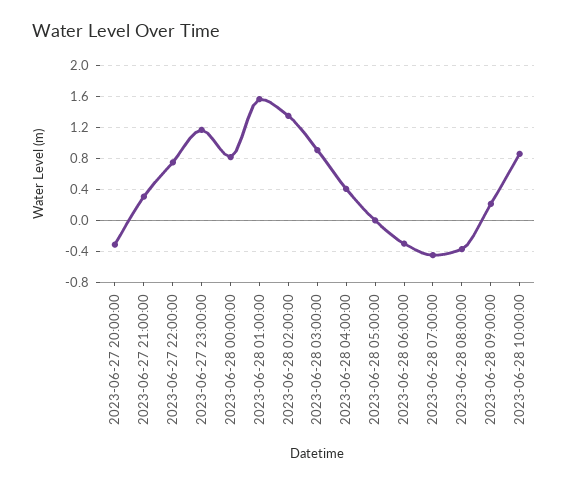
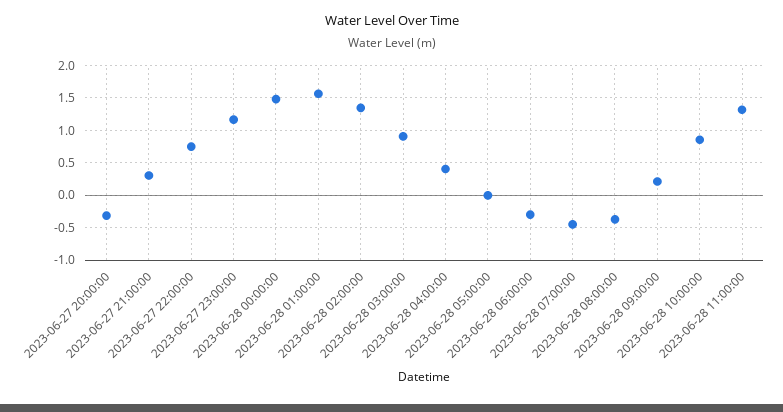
2023-06-28 00:00:00: 0.8 -> 1.5
2023-06-28 11:00:00: none -> 1.3

